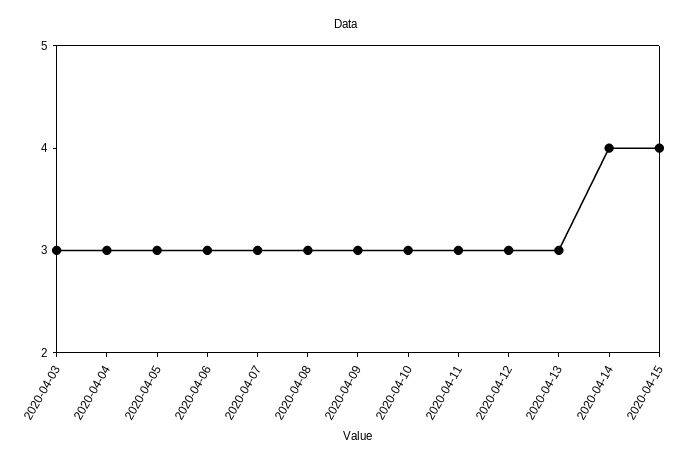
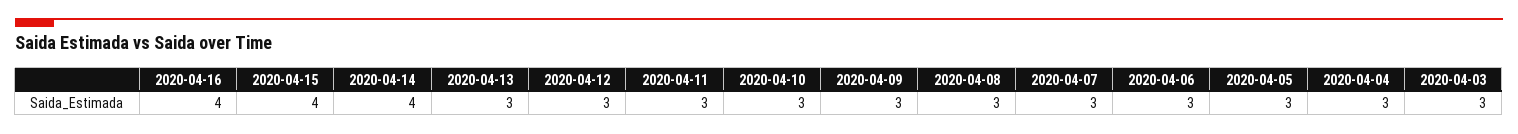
2020-04-16: none -> 4

